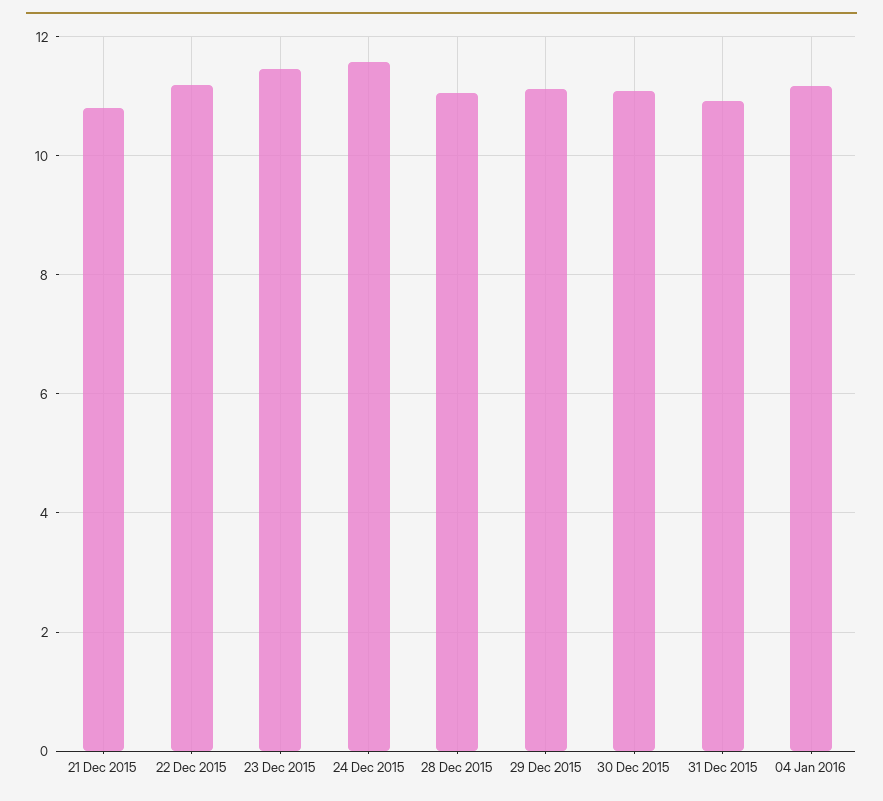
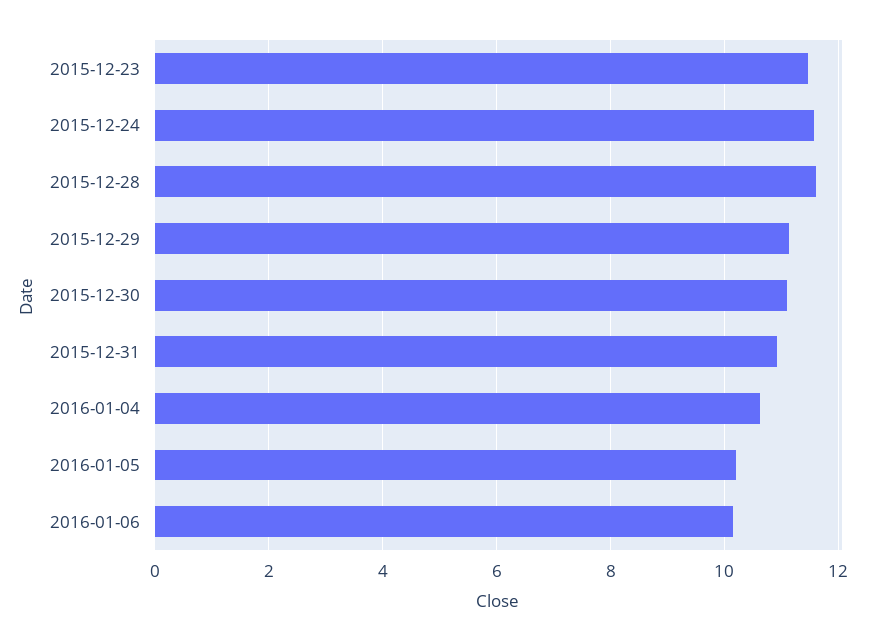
21 Dec 2015: 10.8 -> none
22 Dec 2015: 11.2 -> none
28 Dec 2015: 11 -> 11.6
04 Jan 2016: 11.2 -> 10.6
2016-01-05: none -> 10.2
2016-01-06: none -> 10.2

